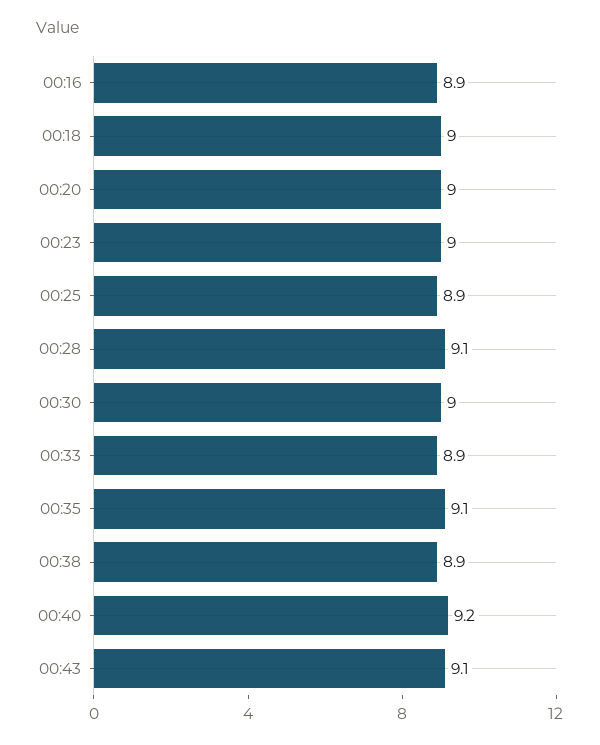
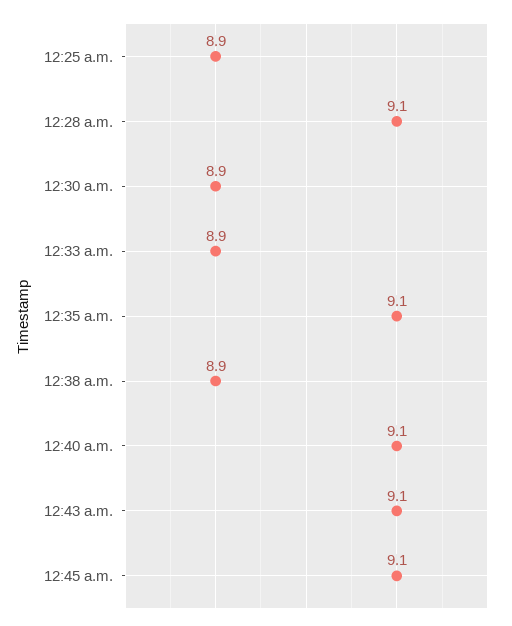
00:16: 8.9 -> none
00:18: 9 -> none
00:20: 9 -> none
00:23: 9 -> none
00:30: 9 -> 8.9
00:40: 9.2 -> 9.1
12:45 a.m.: none -> 9.1

